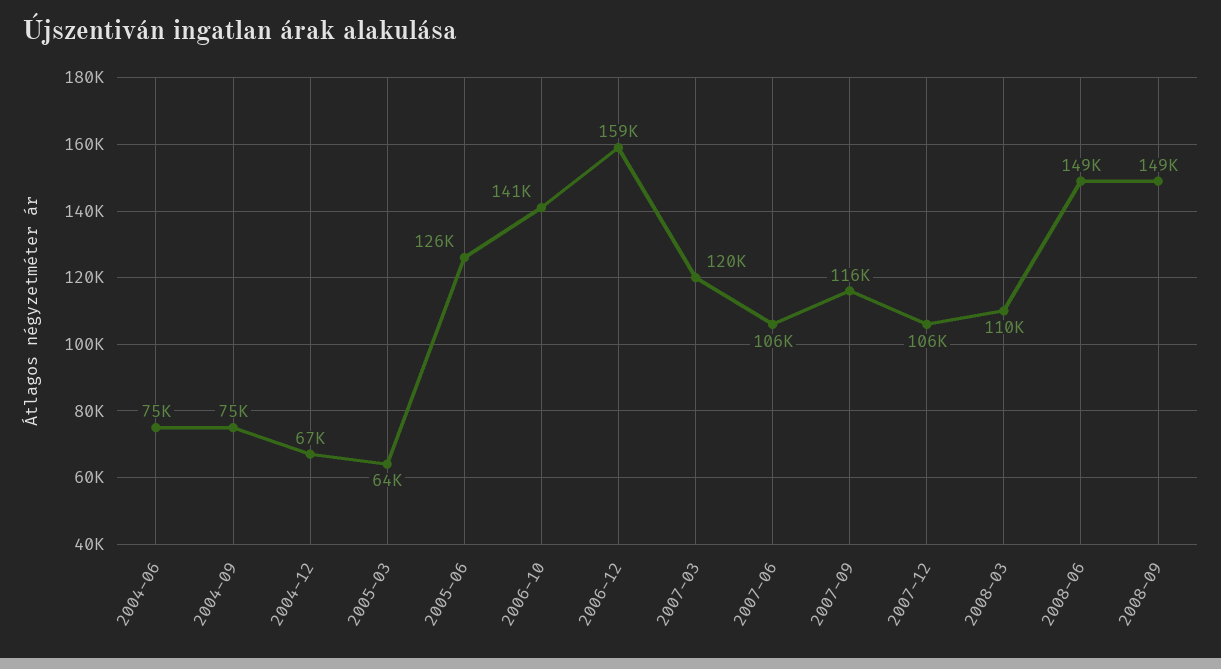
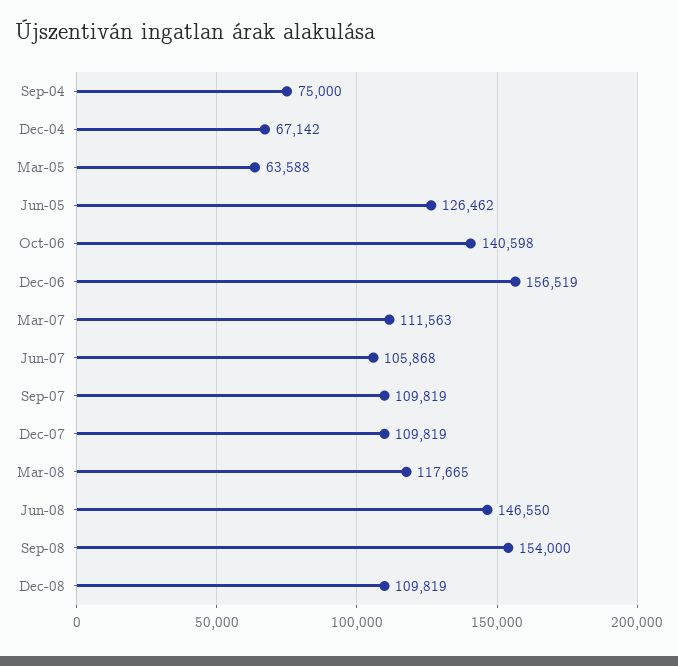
2004-06: 75000 -> none
2006-12: 159000 -> 156519
2007-03: 120000 -> 111563
2007-09: 116000 -> 109819
2007-12: 106000 -> 109819
2008-03: 110000 -> 117665
2008-06: 149000 -> 146550
2008-09: 149000 -> 154000
Dec-08: none -> 109819

